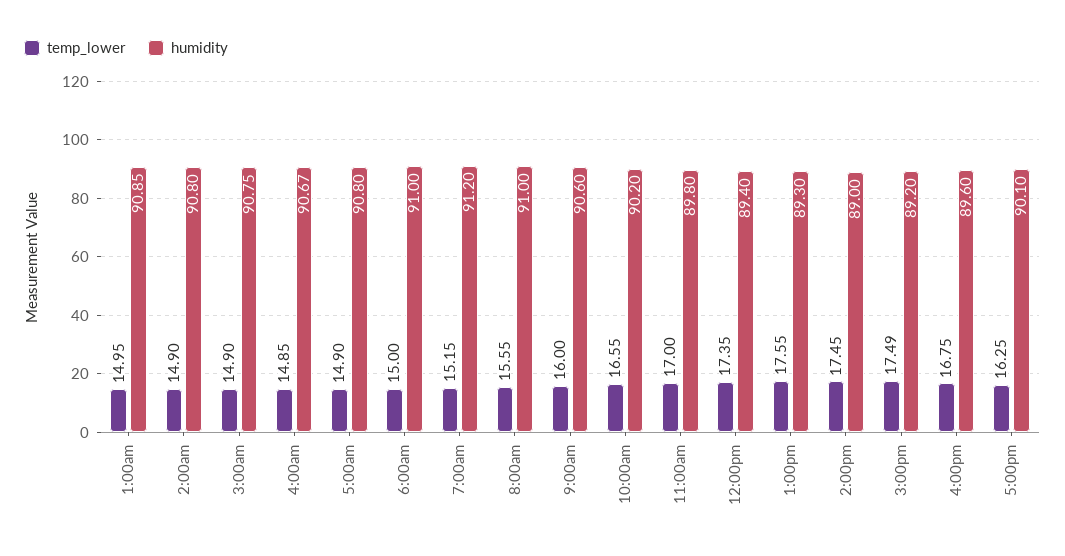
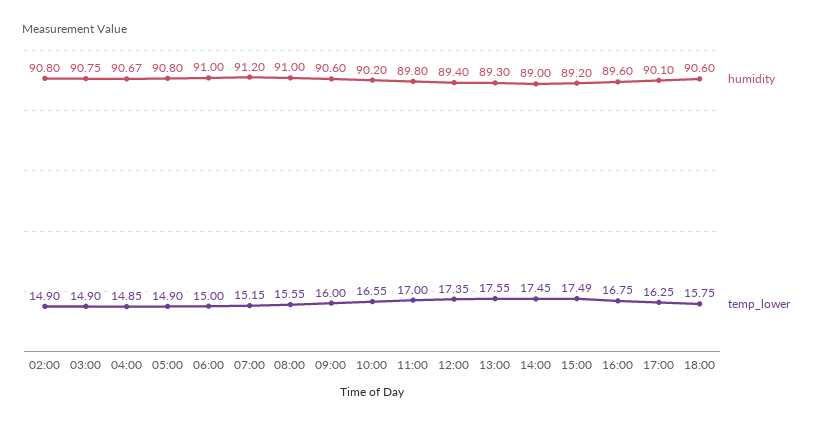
temp_lower, 1:00am: 14.95 -> none
humidity, 1:00am: 90.85 -> none
humidity, 18:00: none -> 90.6
temp_lower, 18:00: none -> 15.75

